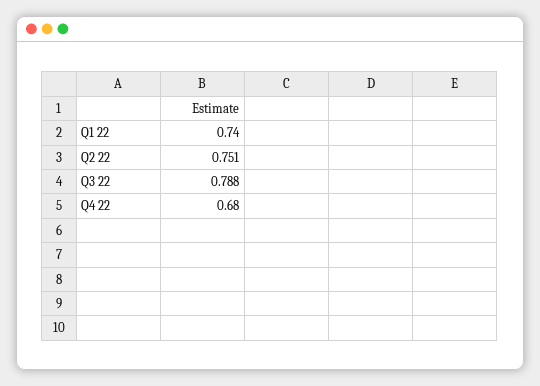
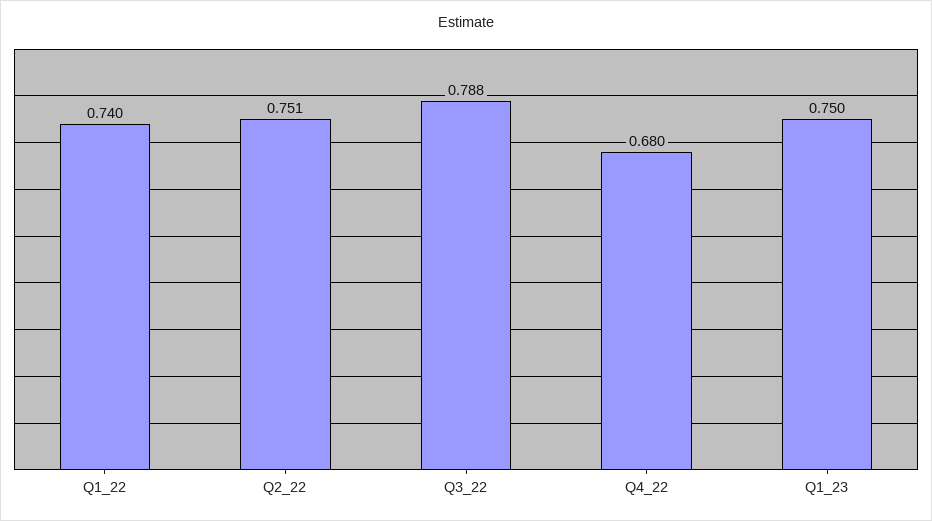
Q1_23: none -> 0.75

